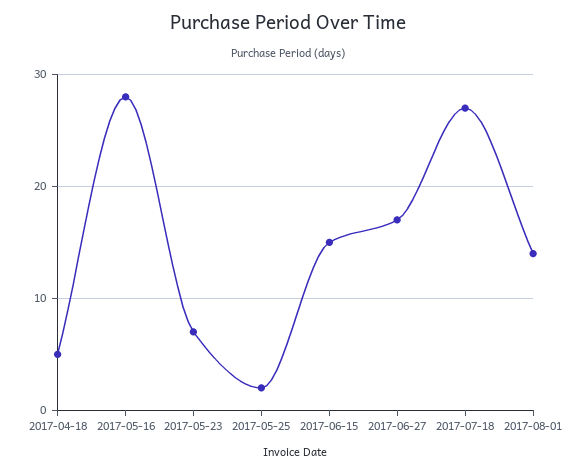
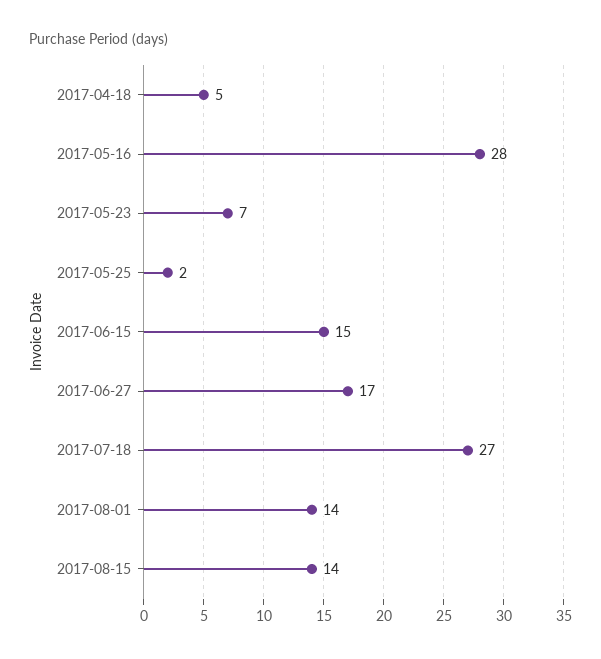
2017-08-15: none -> 14

